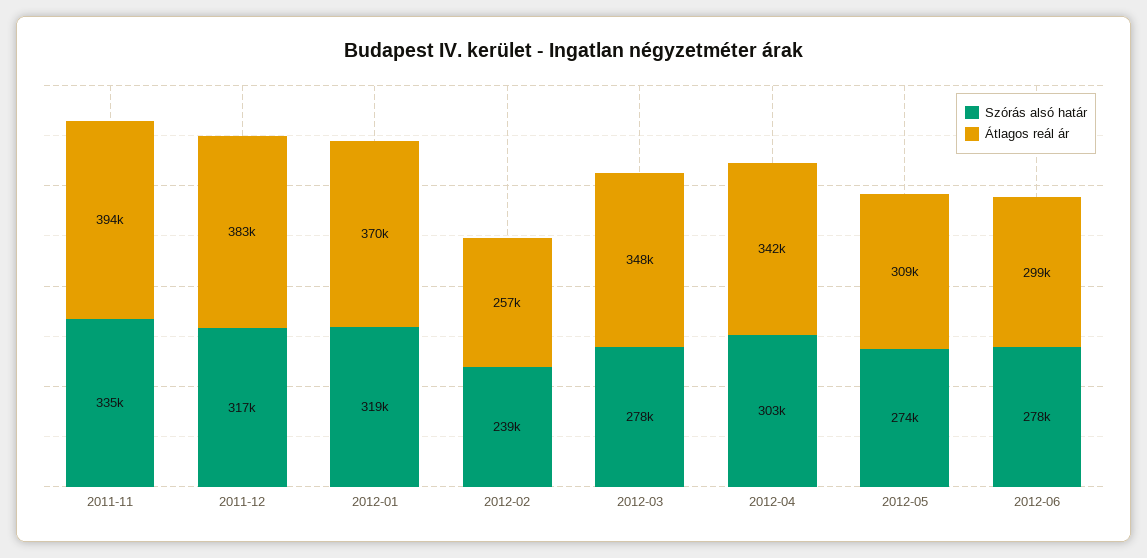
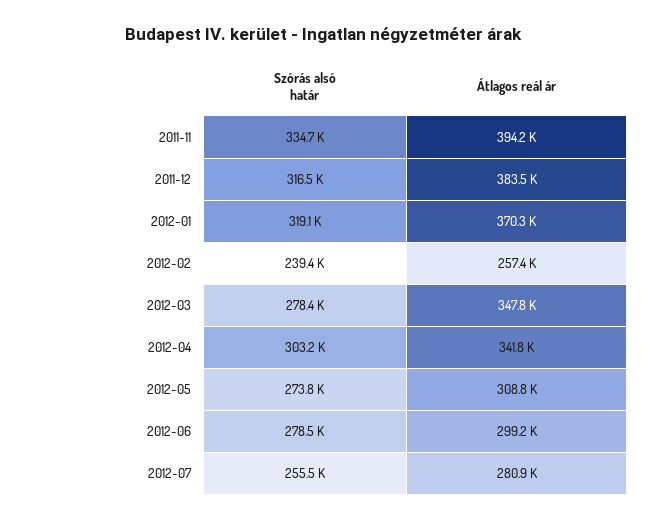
Szórás alsó határ, 2012-07: none -> 255500
Átlagos reál ár, 2012-07: none -> 280900

